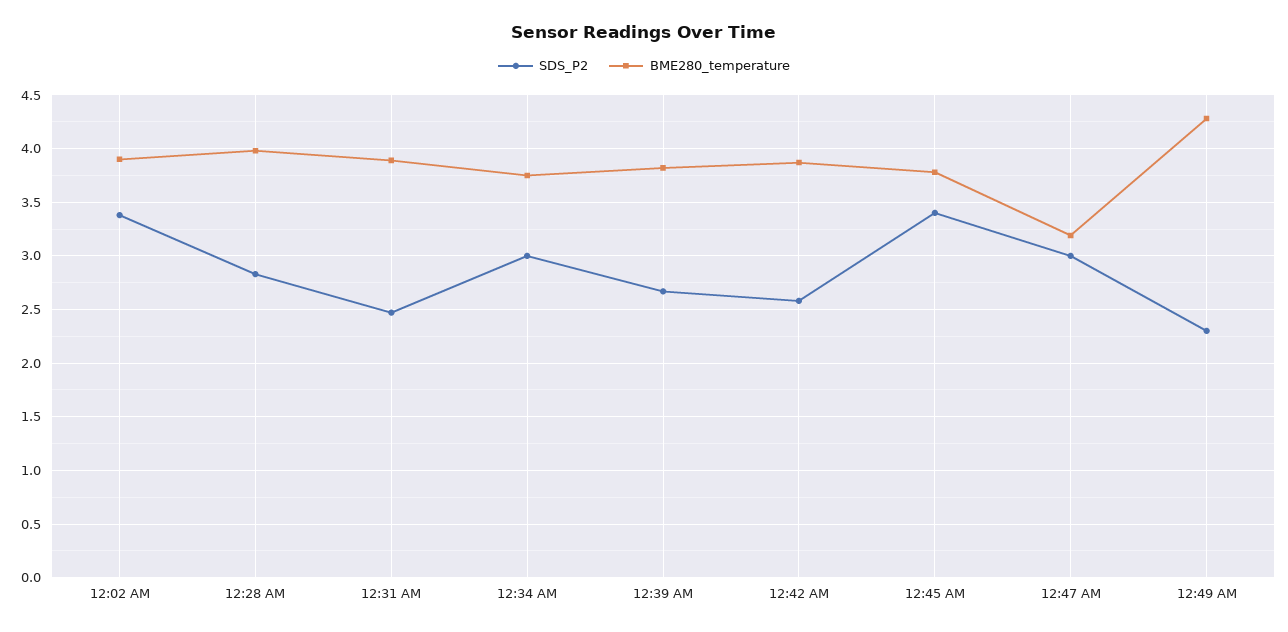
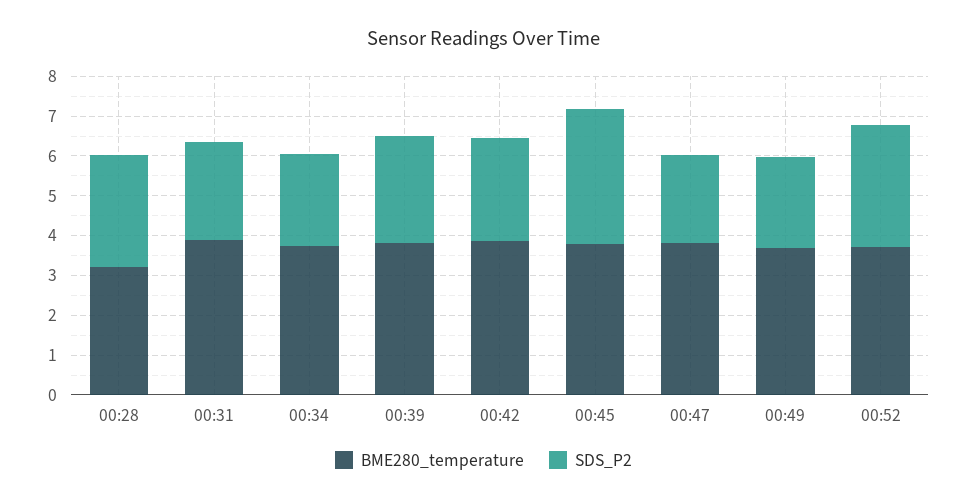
SDS_P2, 12:02 AM: 3.4 -> none
BME280_temperature, 12:02 AM: 3.9 -> none
BME280_temperature, 12:28 AM: 4 -> 3.25
SDS_P2, 12:34 AM: 3 -> 2.25
SDS_P2, 12:47 AM: 3 -> 2.25
BME280_temperature, 12:47 AM: 3.2 -> 3.75
BME280_temperature, 12:49 AM: 4.3 -> 3.75
BME280_temperature, 00:52: none -> 3.75
SDS_P2, 00:52: none -> 3

